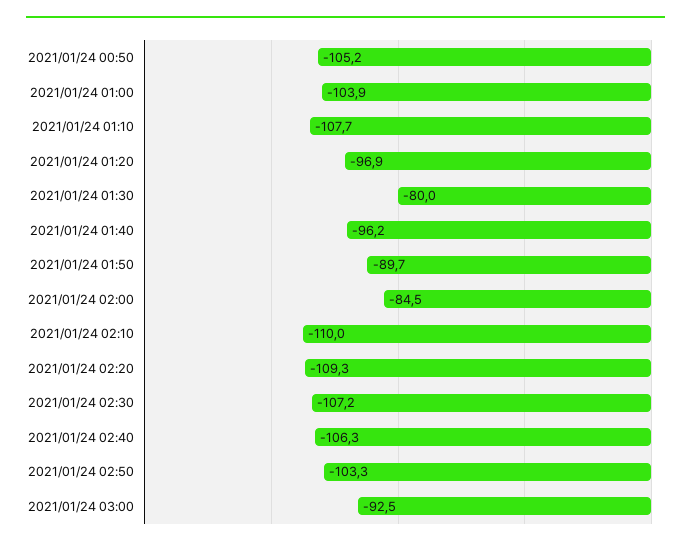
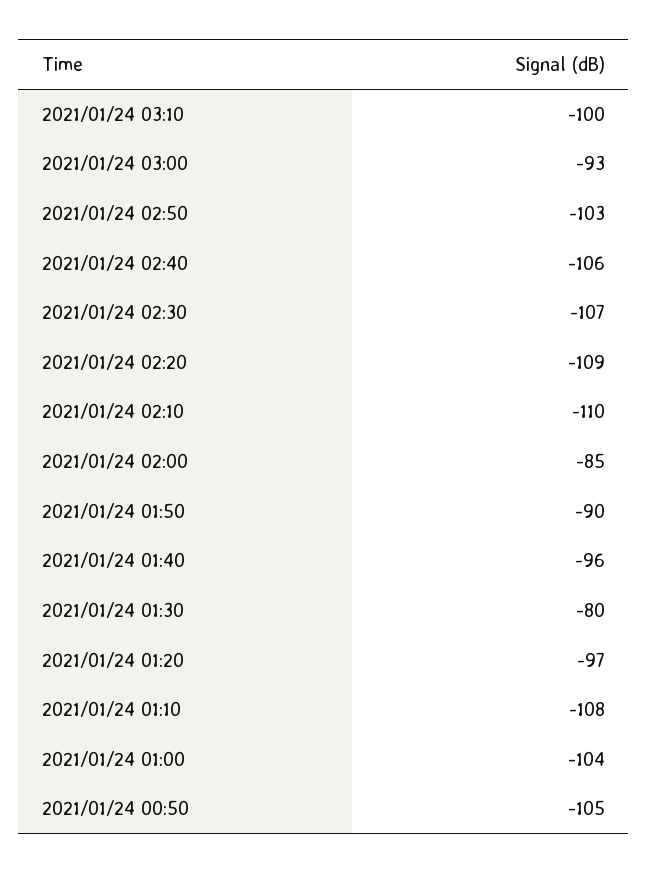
2021/01/24 03:10: none -> -100

